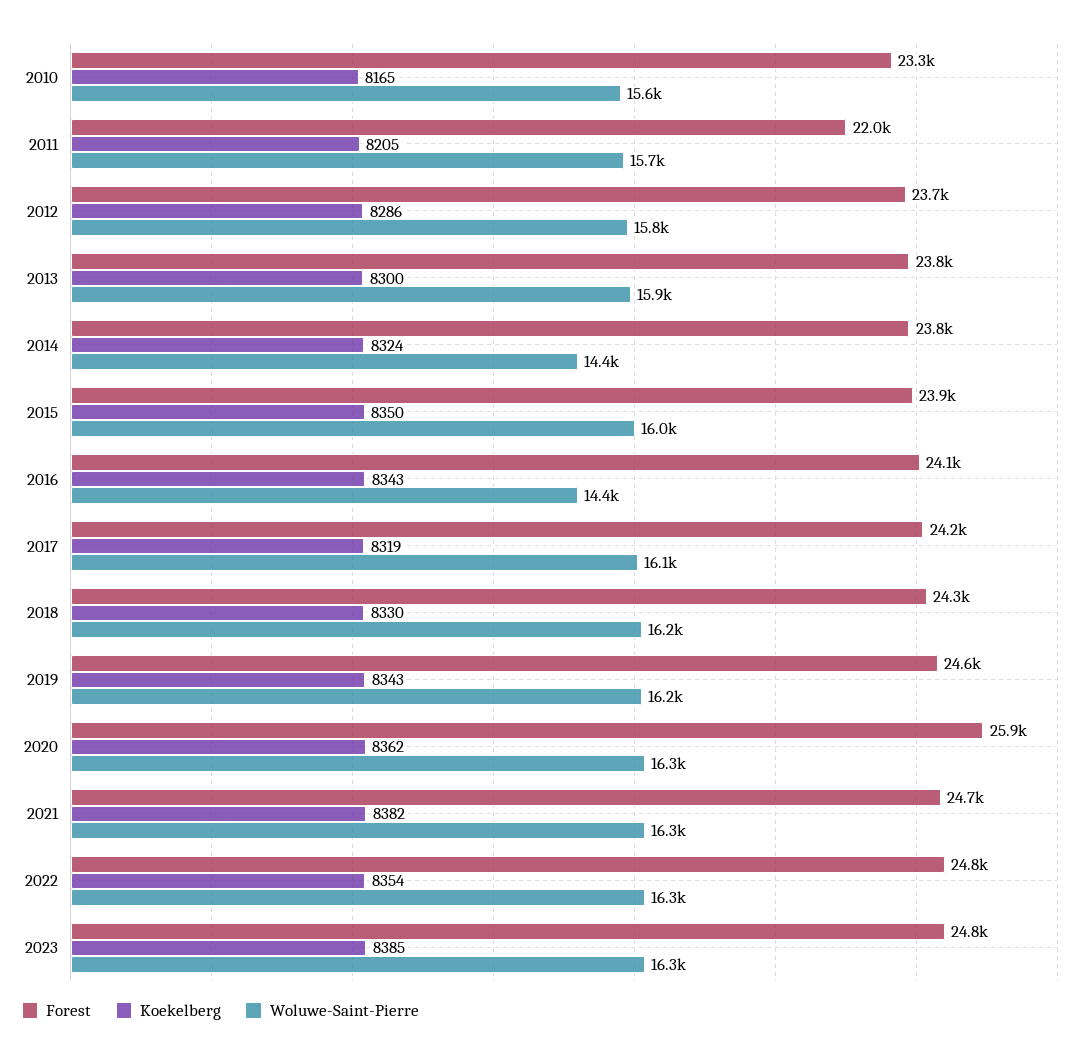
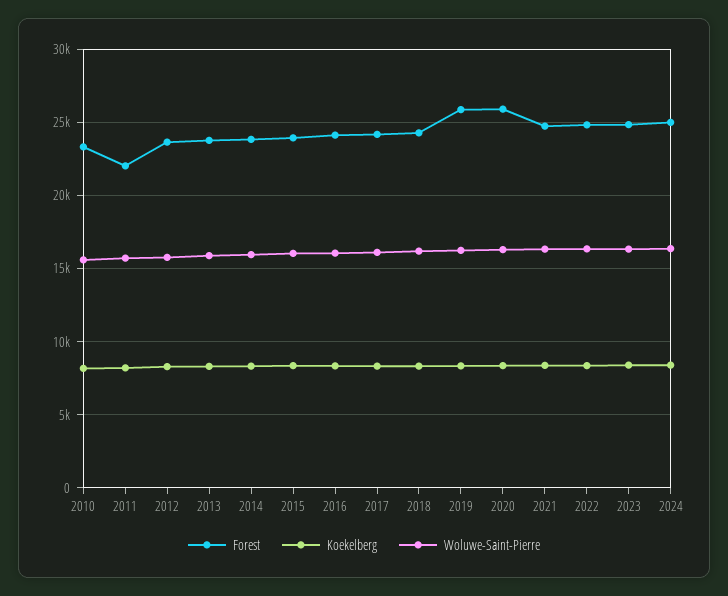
Woluwe-Saint-Pierre, 2014: 14400 -> 16000
Woluwe-Saint-Pierre, 2016: 14400 -> 16000
Forest, 2019: 24600 -> 26000
Forest, 2024: none -> 25000
Koekelberg, 2024: none -> 8500
Woluwe-Saint-Pierre, 2024: none -> 16500

